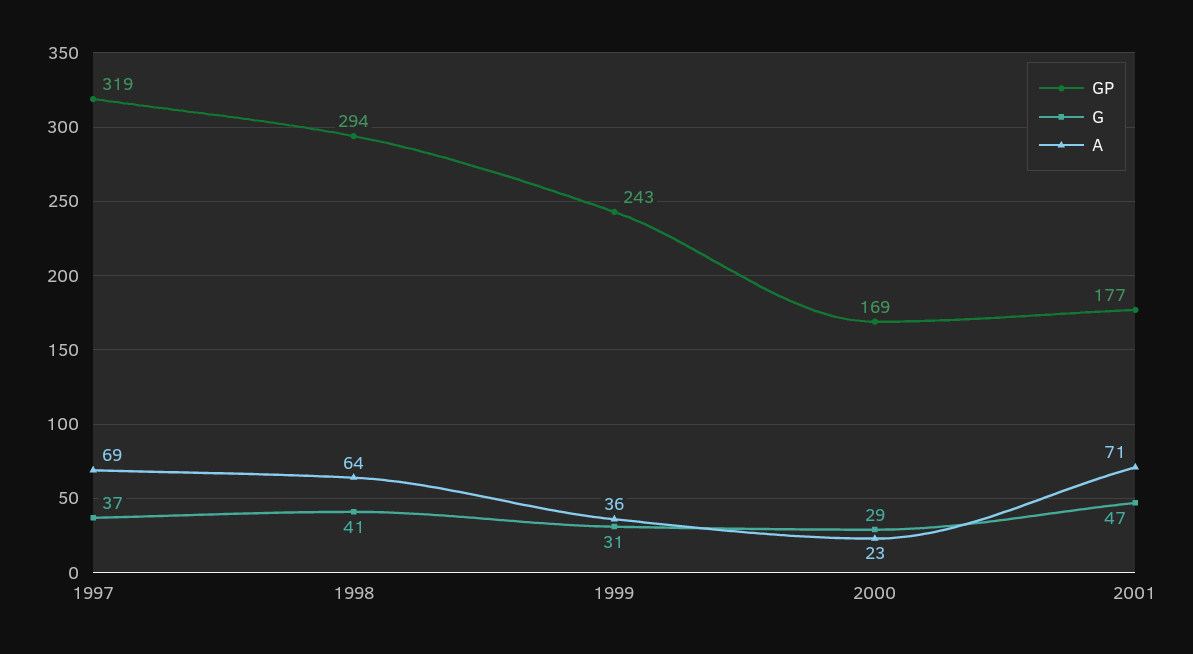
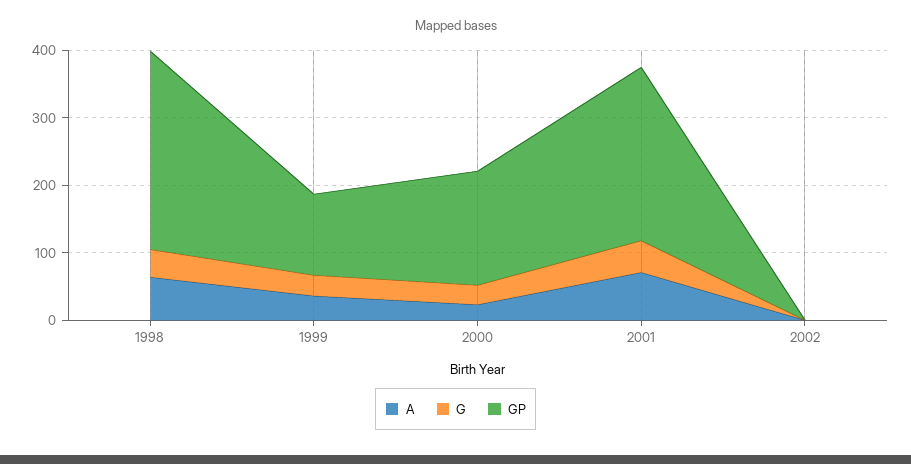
GP, 1997: 319 -> none
G, 1997: 37 -> none
A, 1997: 69 -> none
GP, 1999: 243 -> 120
GP, 2001: 177 -> 260
A, 2002: none -> 0
G, 2002: none -> 0
GP, 2002: none -> 0

